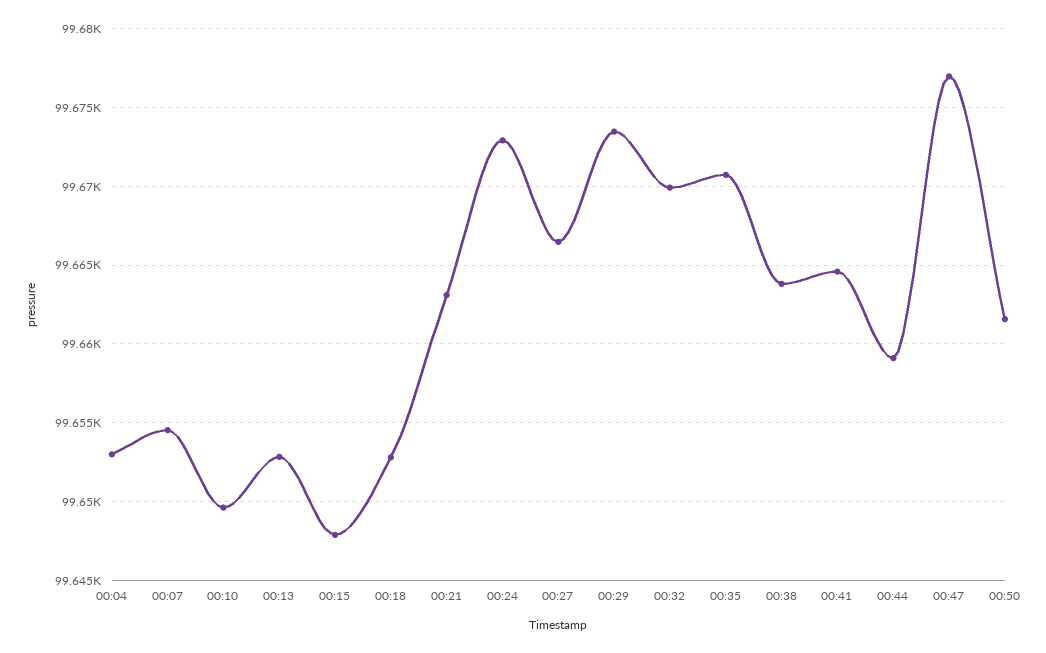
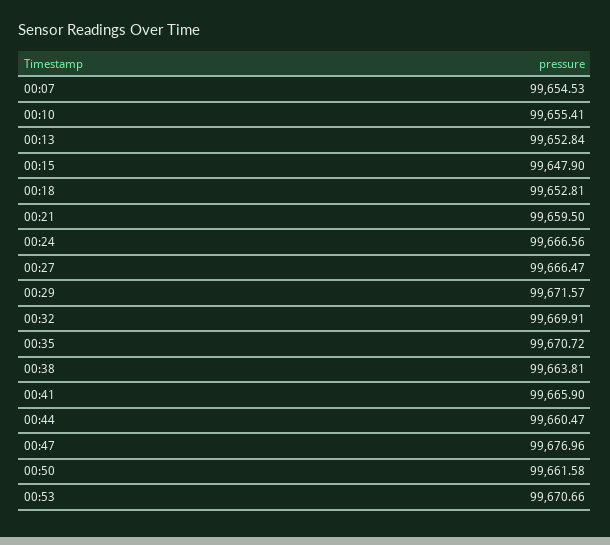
00:04: 99653 -> none
00:10: 99649.5 -> 99655.41
00:21: 99663 -> 99659.5
00:24: 99673 -> 99666.56
00:29: 99673.5 -> 99671.57
00:41: 99664.5 -> 99665.9
00:44: 99659 -> 99660.47
00:53: none -> 99670.66

